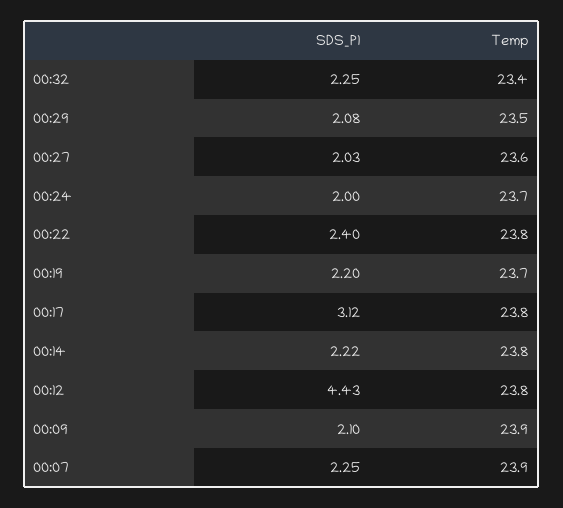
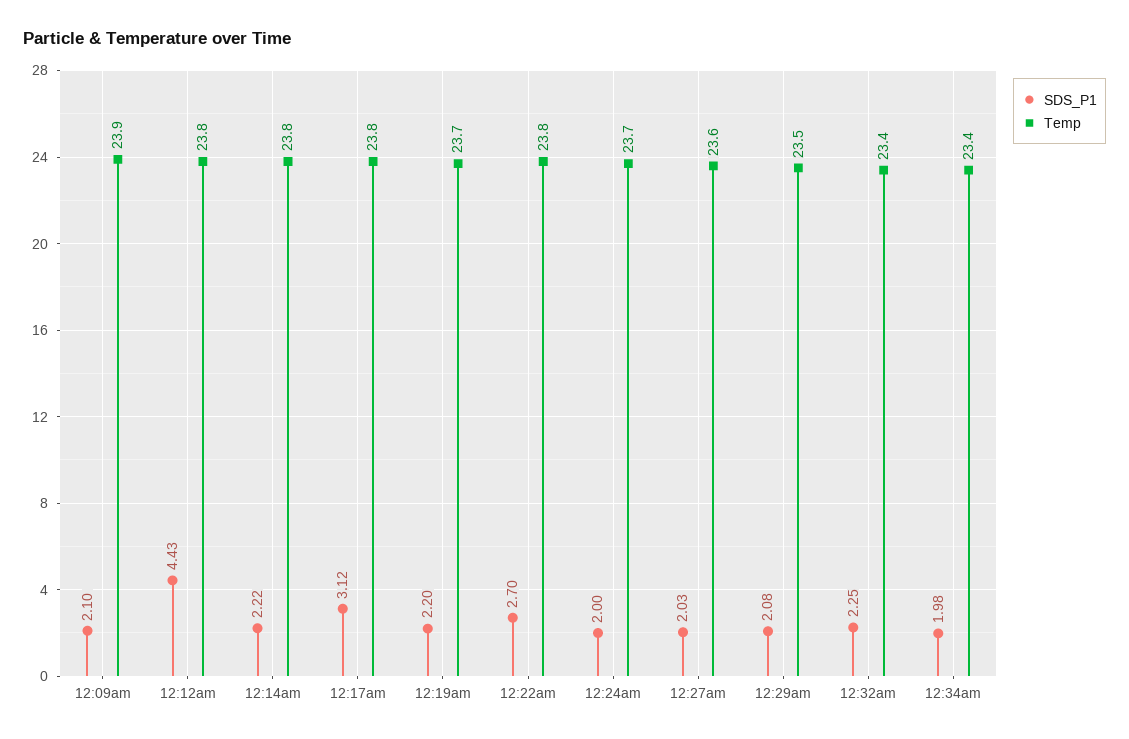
SDS_P1, 00:22: 2.4 -> 2.7
SDS_P1, 00:07: 2.25 -> none
Temp, 00:07: 23.9 -> none
SDS_P1, 12:34am: none -> 1.98
Temp, 12:34am: none -> 23.4

